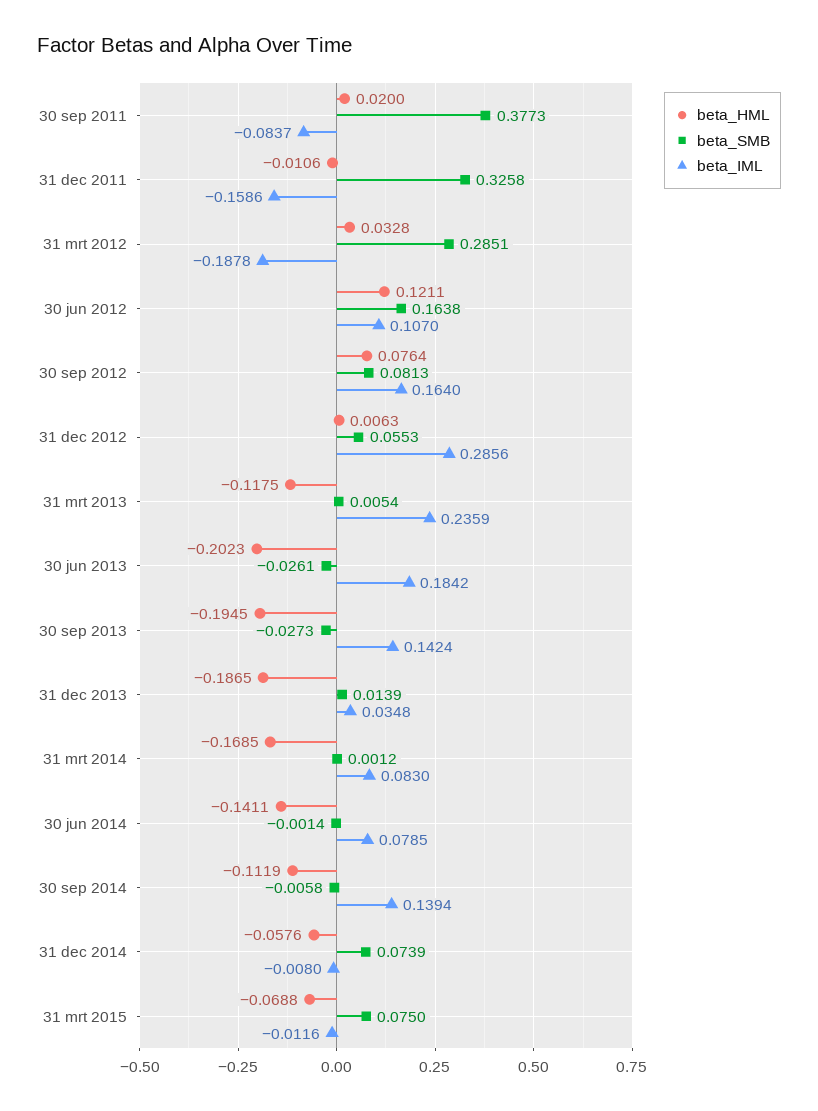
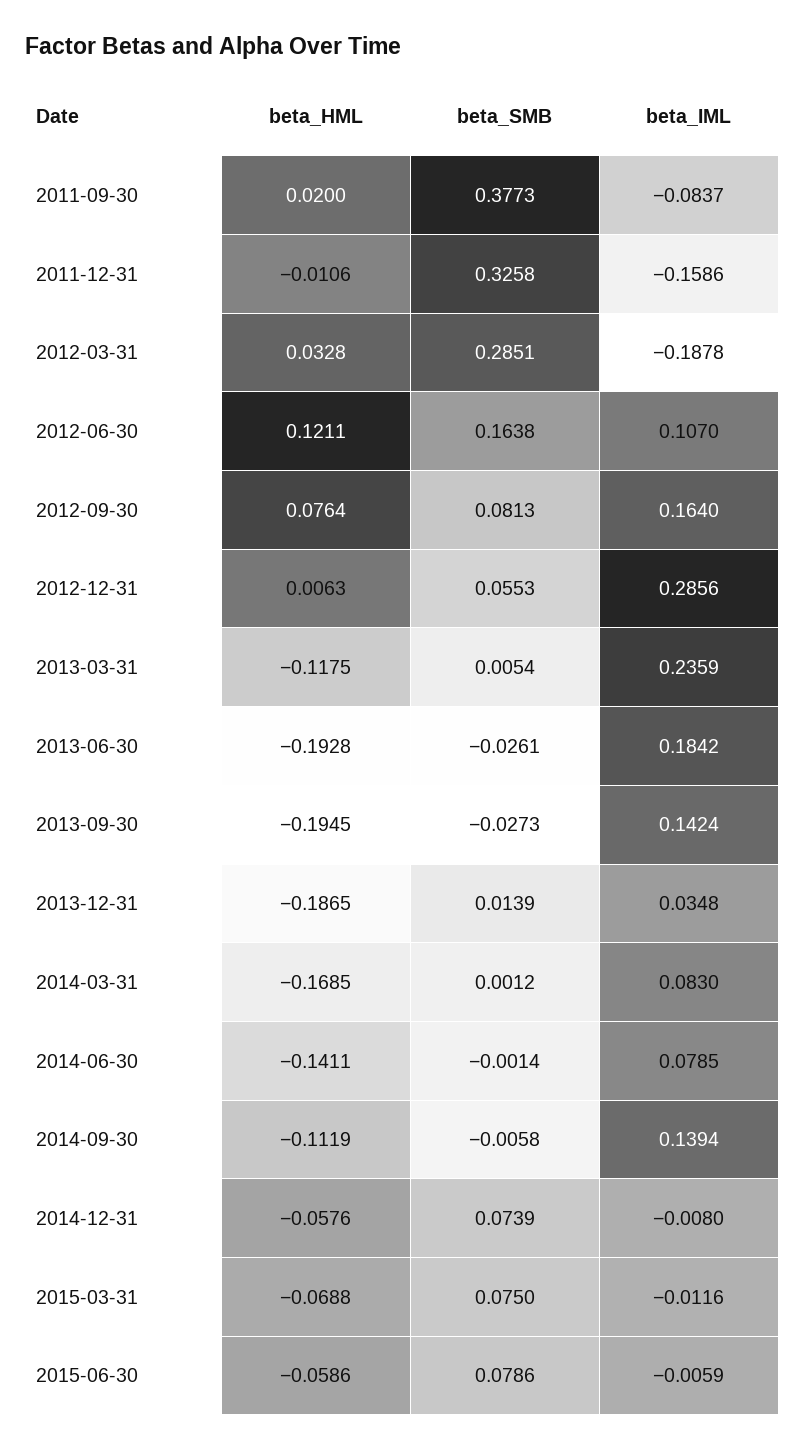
beta_HML, 30 jun 2013: -0.2023 -> -0.1928
beta_HML, 2015-06-30: none -> -0.0586
beta_SMB, 2015-06-30: none -> 0.0786
beta_IML, 2015-06-30: none -> -0.0059

